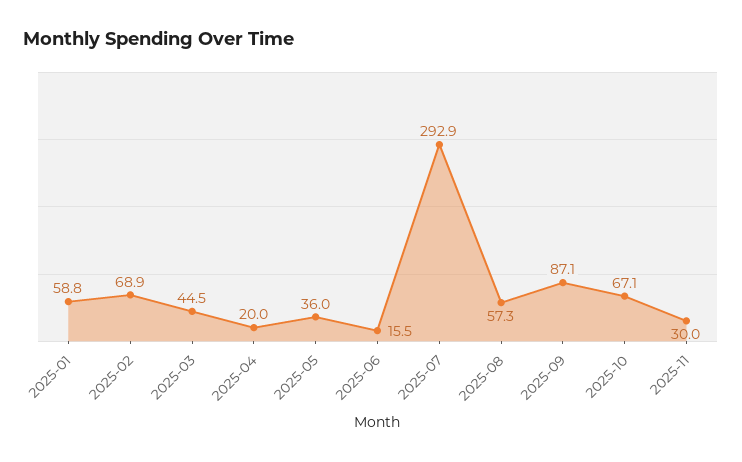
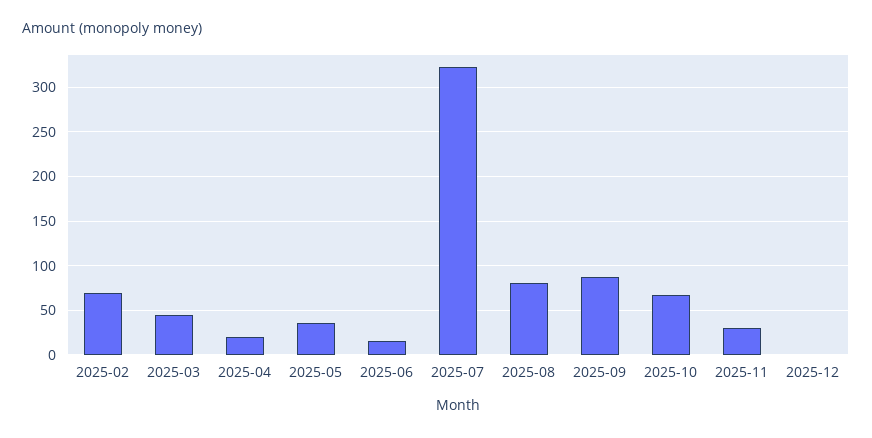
2025-01: 58.8 -> none
2025-07: 292.9 -> 320
2025-08: 57.3 -> 80
2025-12: none -> 0

